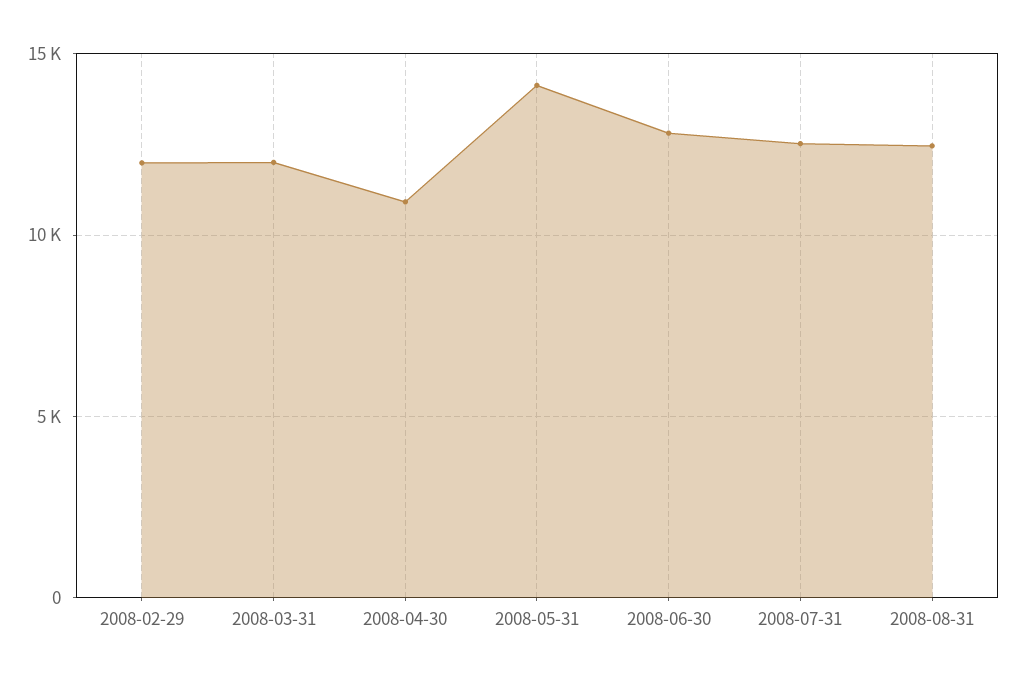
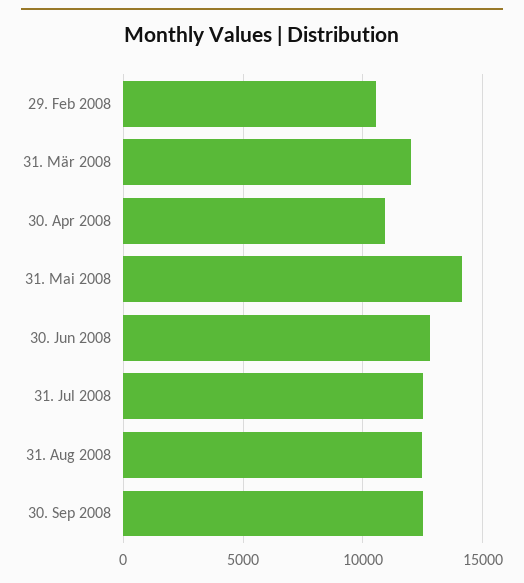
2008-02-29: 12000 -> 10500
30. Sep 2008: none -> 12500

